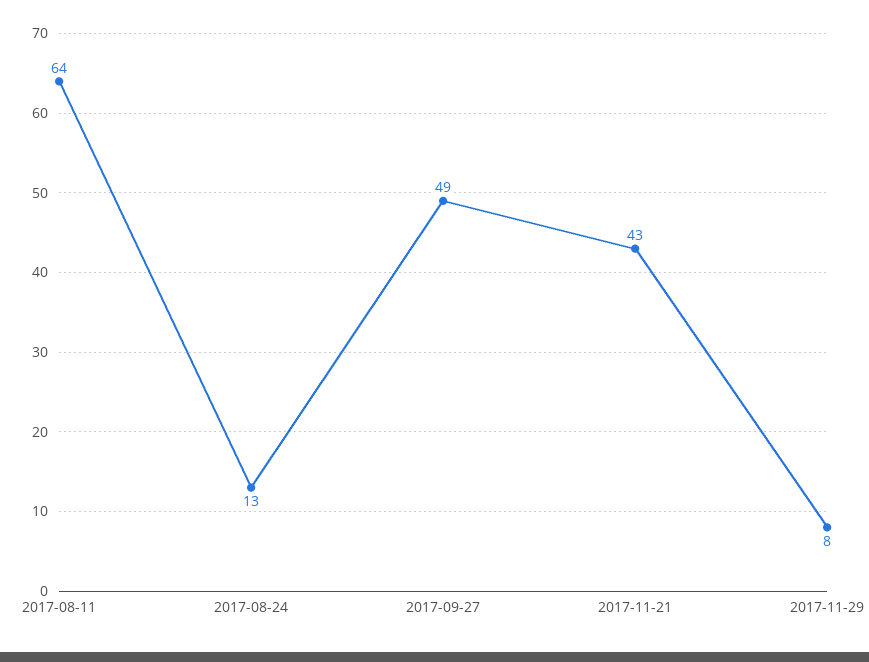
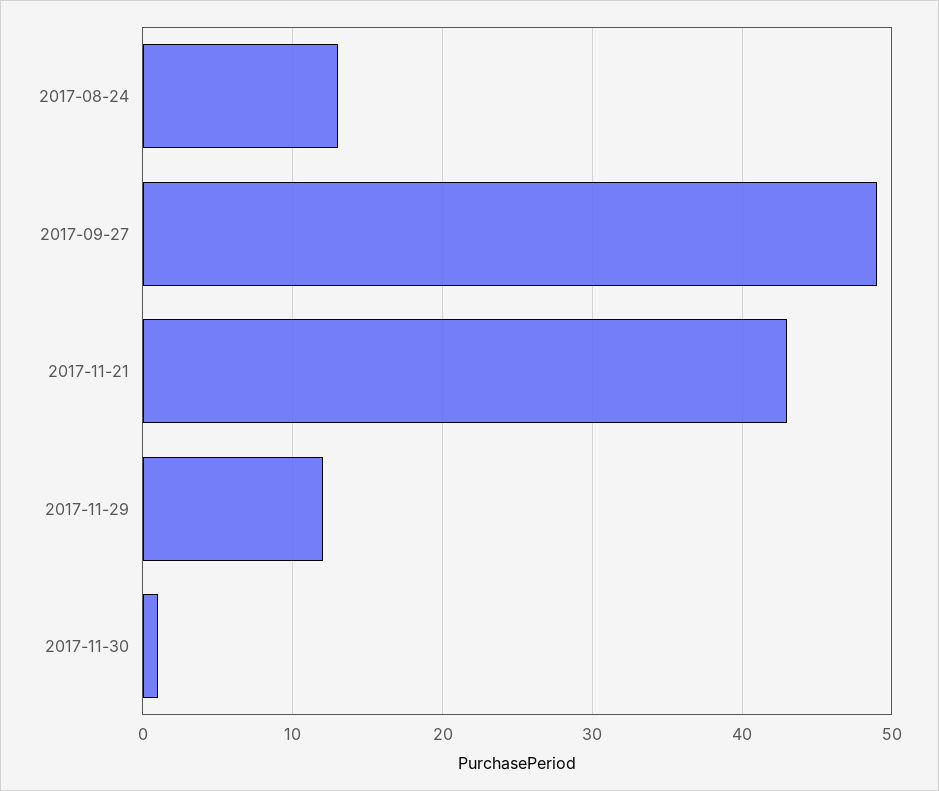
2017-08-11: 64 -> none
2017-11-29: 8 -> 12
2017-11-30: none -> 1

